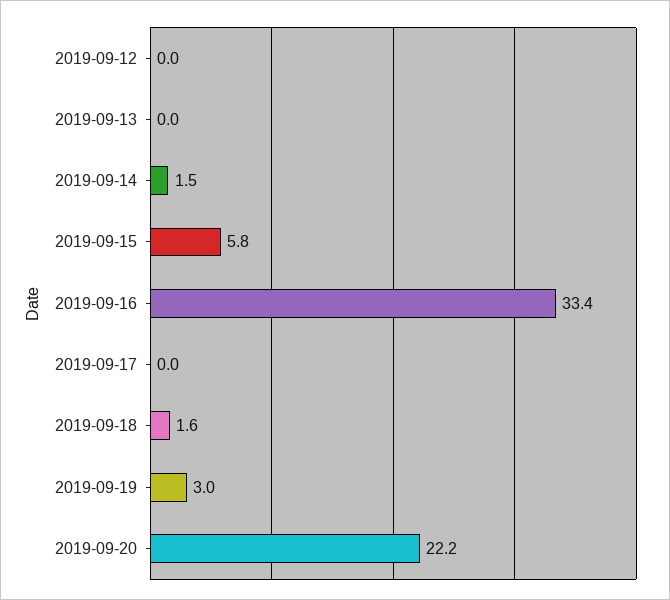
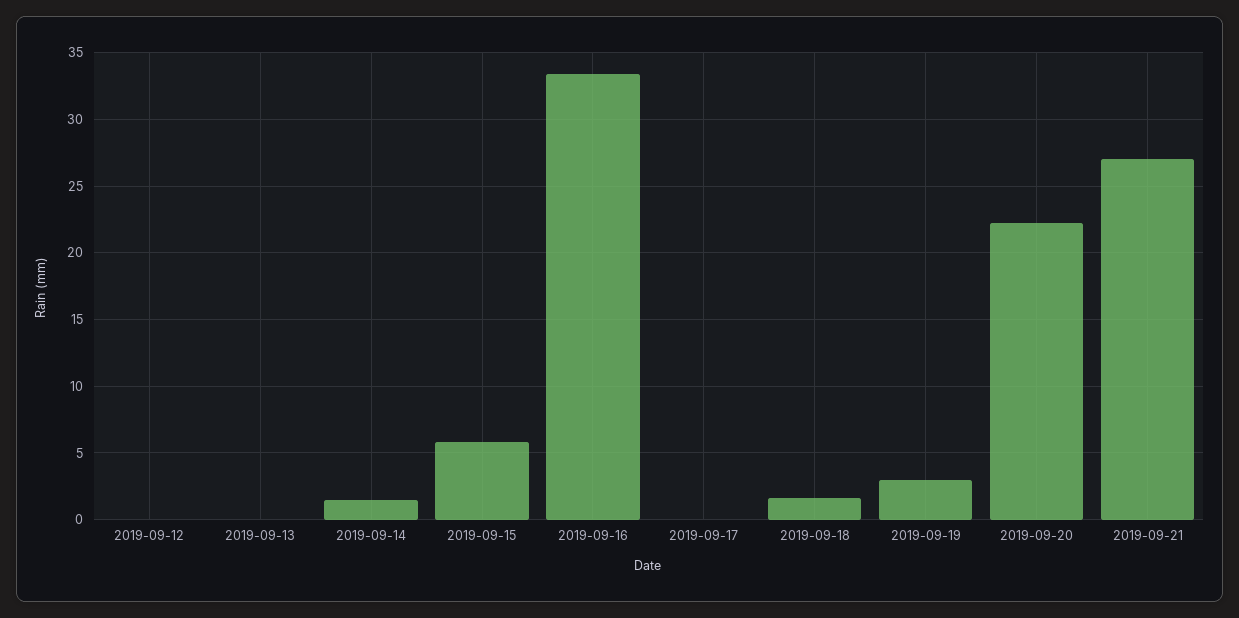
2019-09-21: none -> 27

